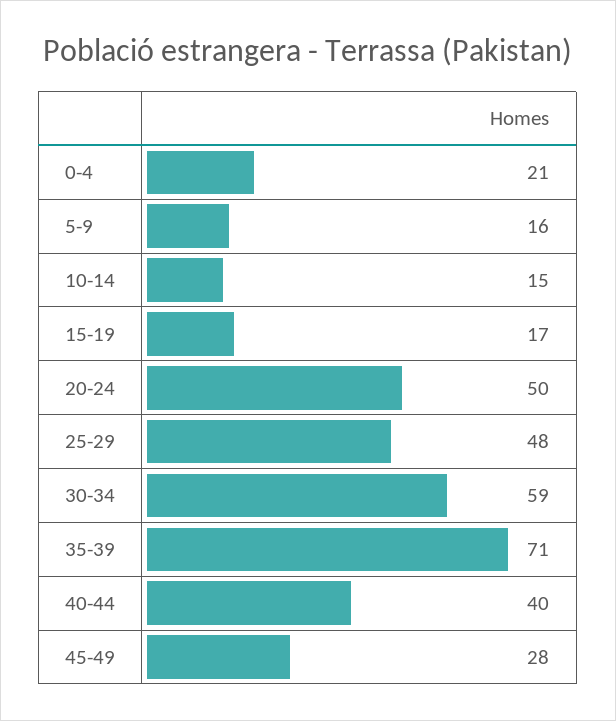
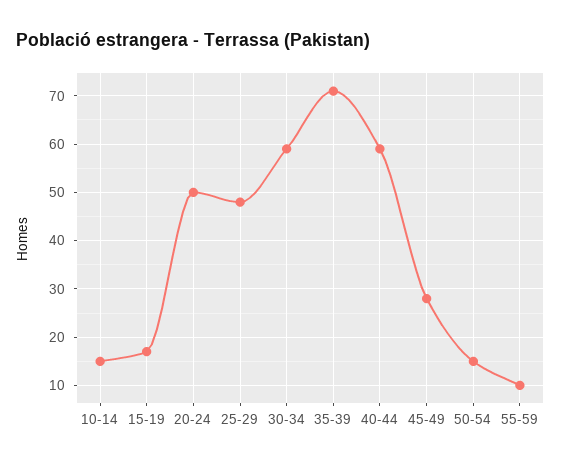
0-4: 21 -> none
5-9: 16 -> none
40-44: 40 -> 60
50-54: none -> 15
55-59: none -> 10

